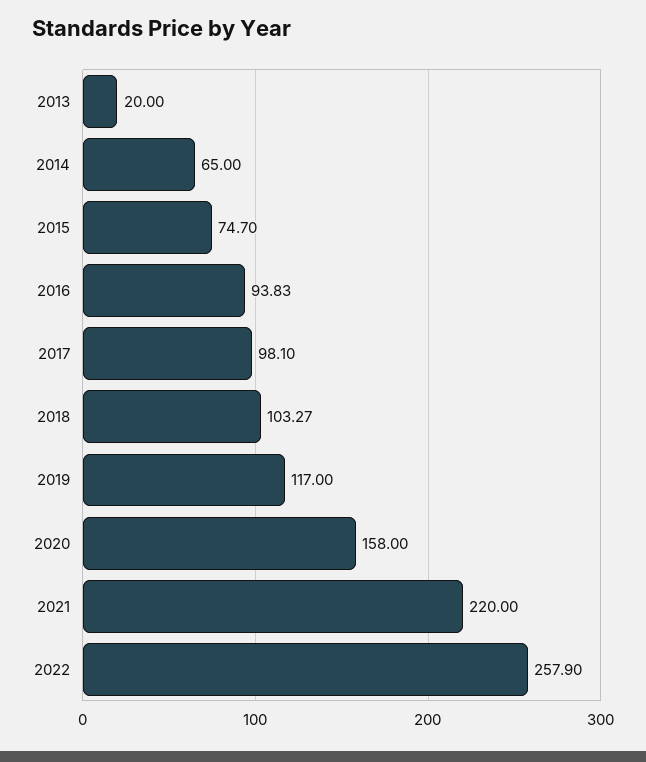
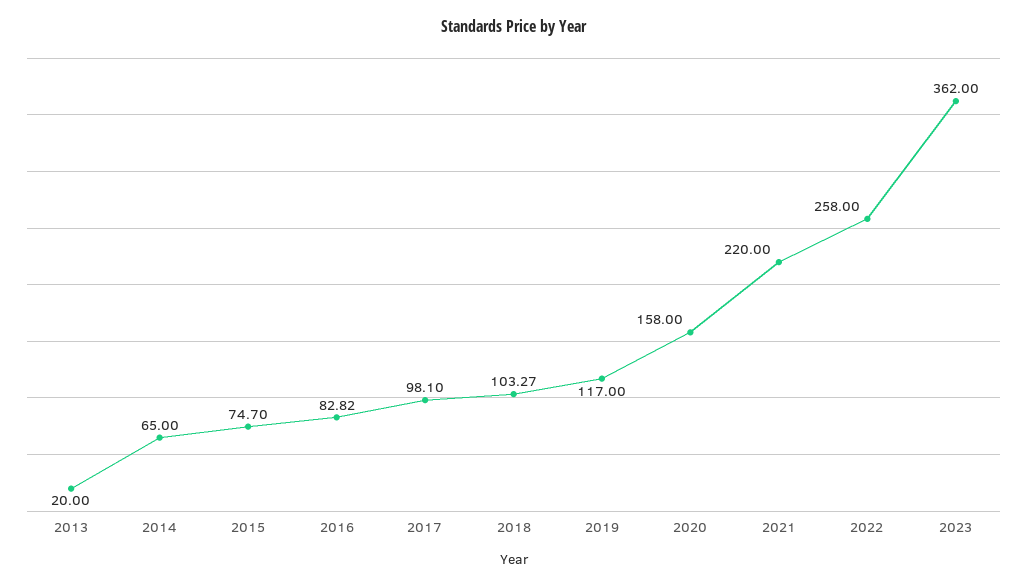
2016: 93.83 -> 82.82
2022: 257.9 -> 258
2023: none -> 362

